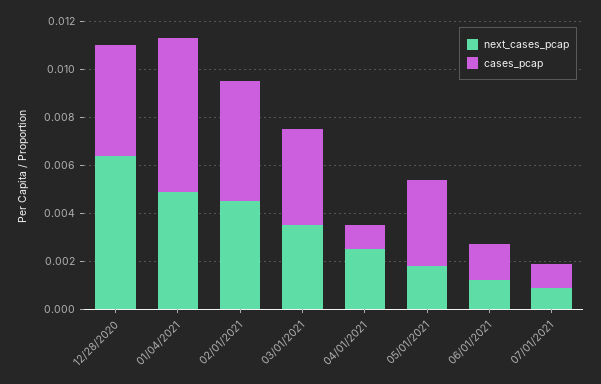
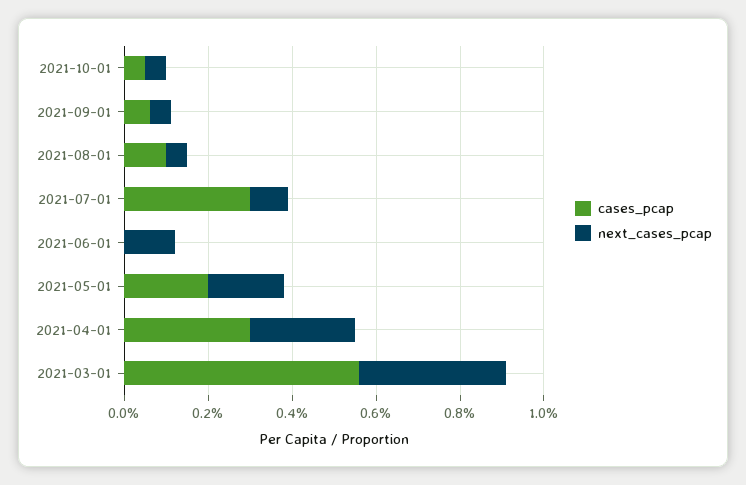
next_cases_pcap, 12/28/2020: 0.0065 -> none
cases_pcap, 12/28/2020: 0.0045 -> none
next_cases_pcap, 01/04/2021: 0.005 -> none
cases_pcap, 01/04/2021: 0.0065 -> none
next_cases_pcap, 02/01/2021: 0.0045 -> none
cases_pcap, 02/01/2021: 0.005 -> none
cases_pcap, 03/01/2021: 0.004 -> 0.0055
cases_pcap, 04/01/2021: 0.001 -> 0.003
cases_pcap, 05/01/2021: 0.0035 -> 0.002
cases_pcap, 06/01/2021: 0.0015 -> 0
cases_pcap, 07/01/2021: 0.001 -> 0.003
cases_pcap, 2021-10-01: none -> 0.0005
next_cases_pcap, 2021-10-01: none -> 0.0005
cases_pcap, 2021-09-01: none -> 0.0005
next_cases_pcap, 2021-09-01: none -> 0.0005
cases_pcap, 2021-08-01: none -> 0.001
next_cases_pcap, 2021-08-01: none -> 0.0005

